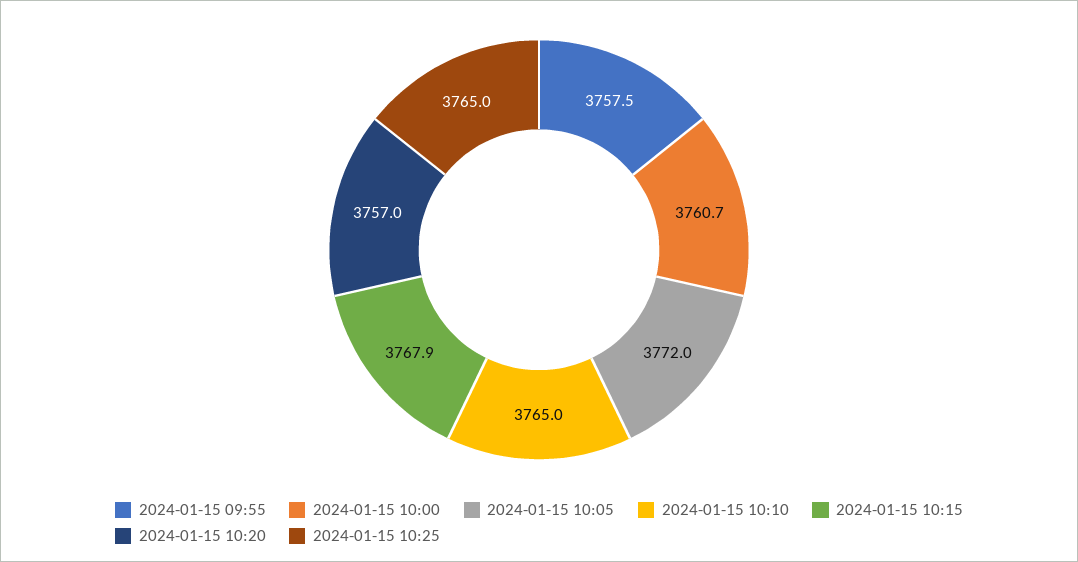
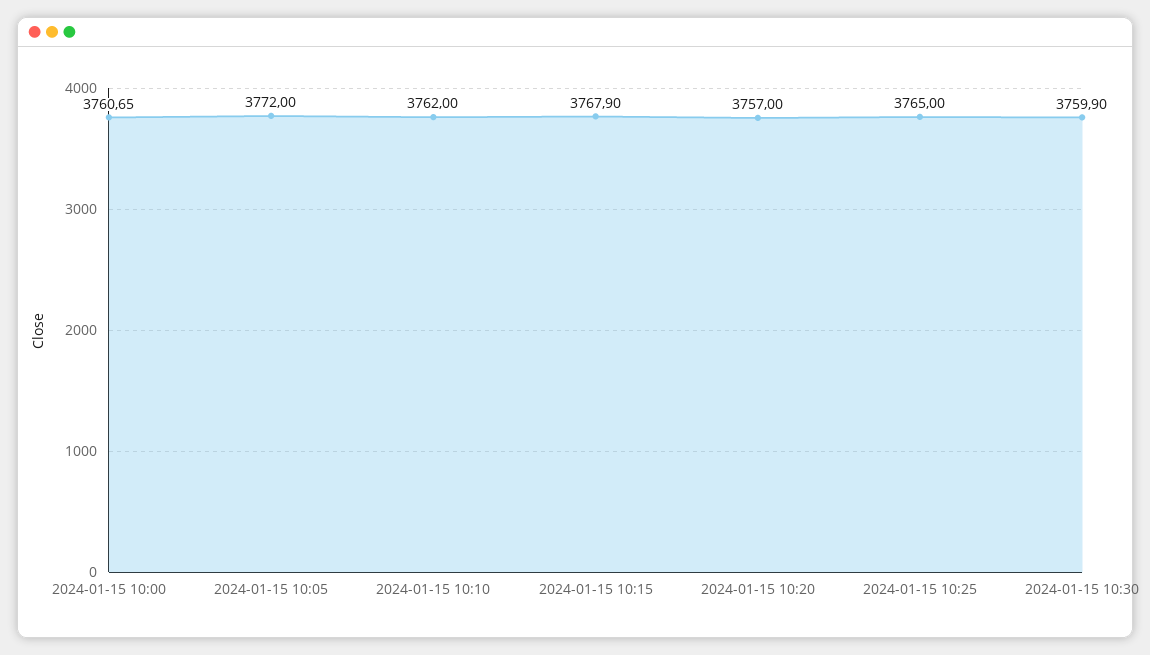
2024-01-15 09:55: 3757.5 -> none
2024-01-15 10:10: 3765 -> 3762
2024-01-15 10:30: none -> 3759.9

